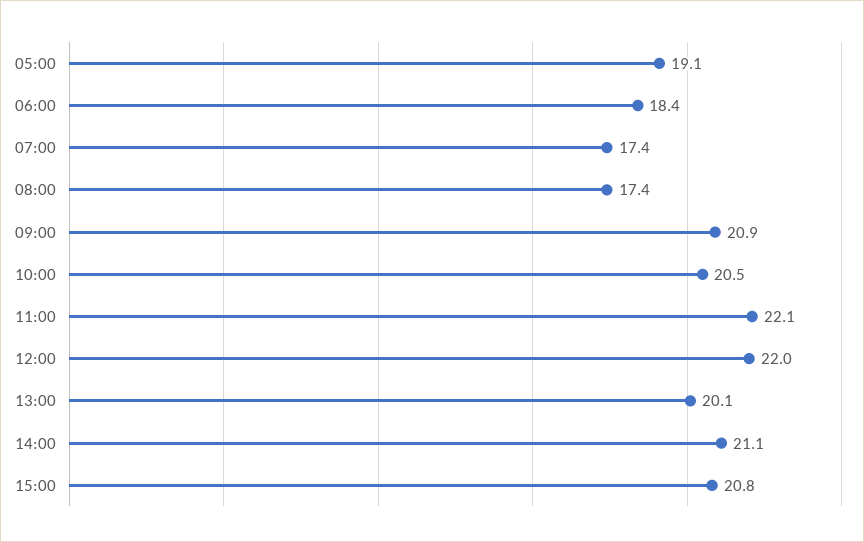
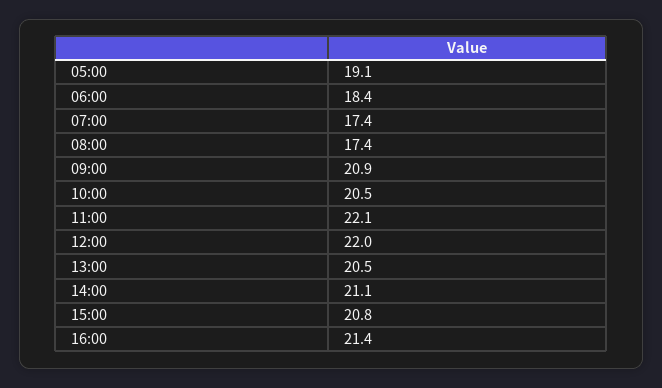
13:00: 20.1 -> 20.5
16:00: none -> 21.4

